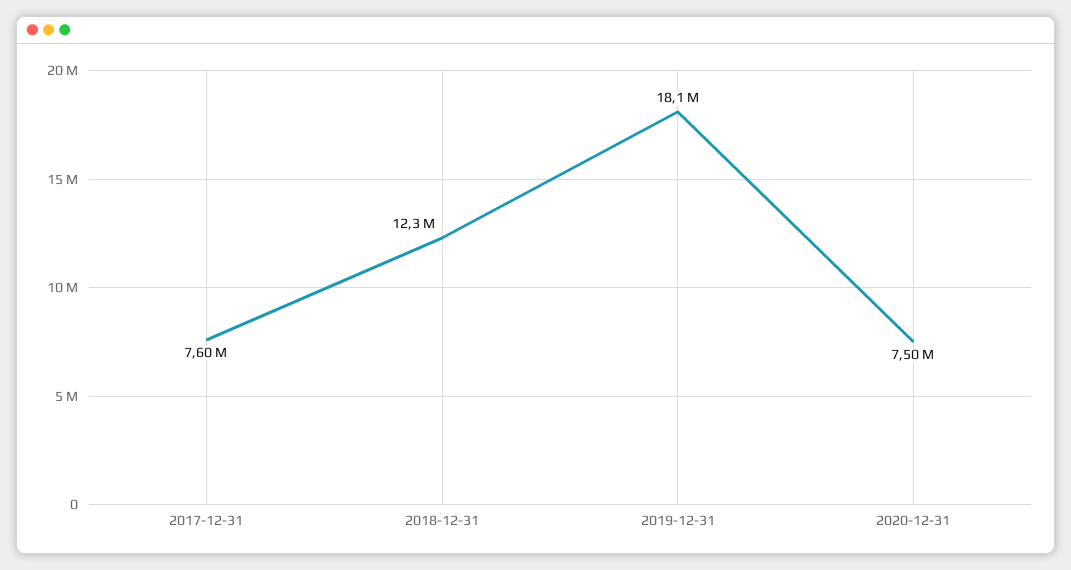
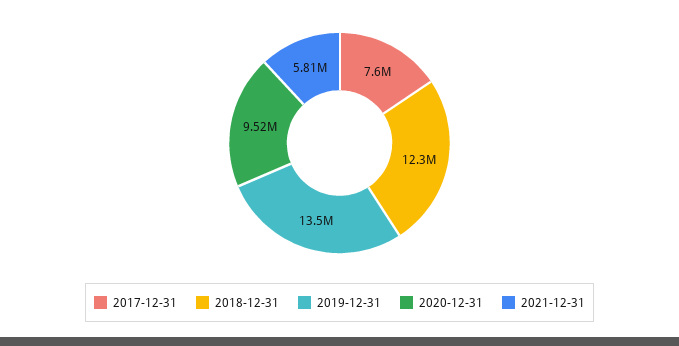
2019-12-31: 18100000 -> 13500000
2020-12-31: 7500000 -> 9520000
2021-12-31: none -> 5810000

